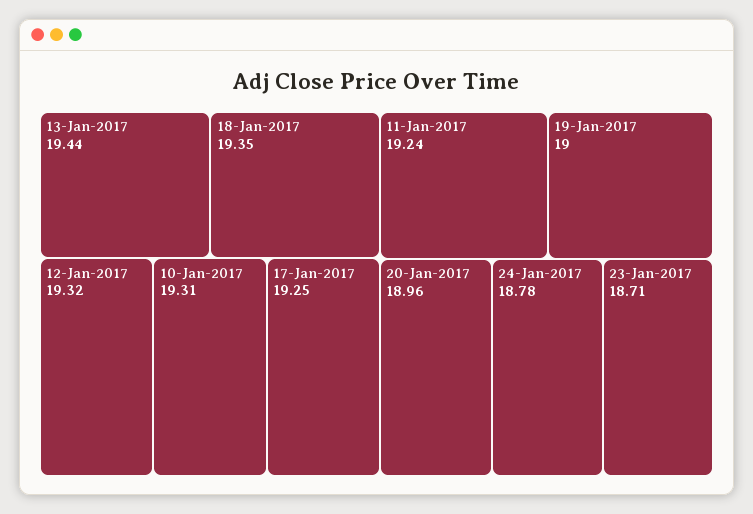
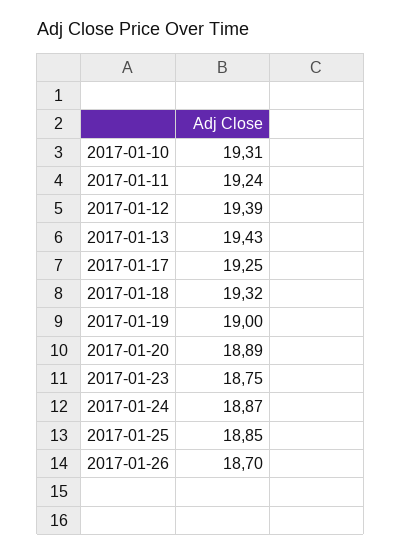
13-Jan-2017: 19.44 -> 19.43
18-Jan-2017: 19.35 -> 19.32
12-Jan-2017: 19.32 -> 19.39
20-Jan-2017: 18.96 -> 18.89
24-Jan-2017: 18.78 -> 18.87
23-Jan-2017: 18.71 -> 18.75
2017-01-25: none -> 18.85
2017-01-26: none -> 18.7

